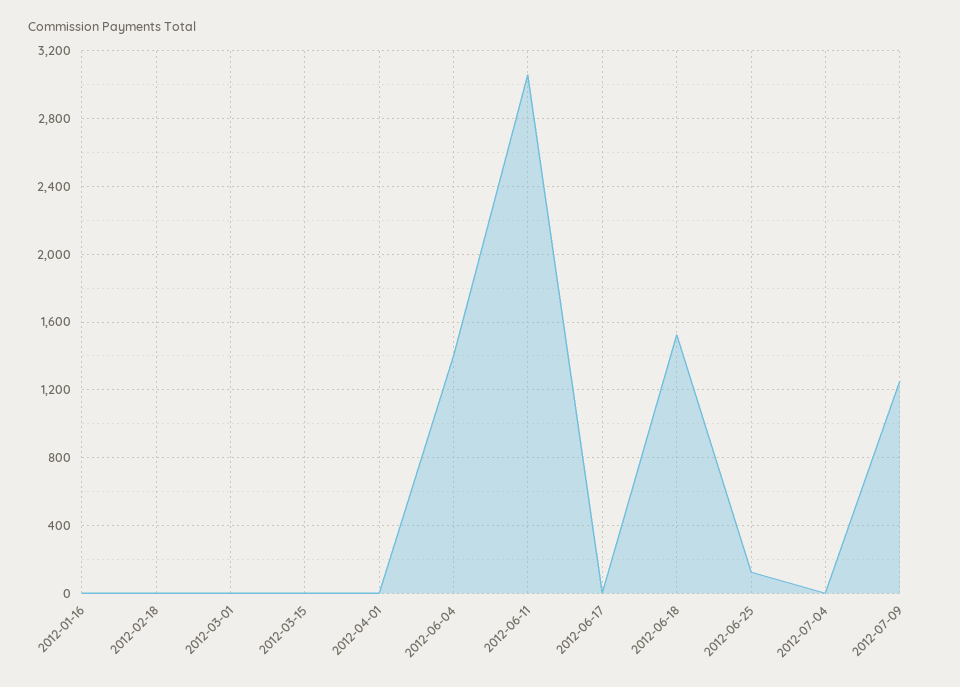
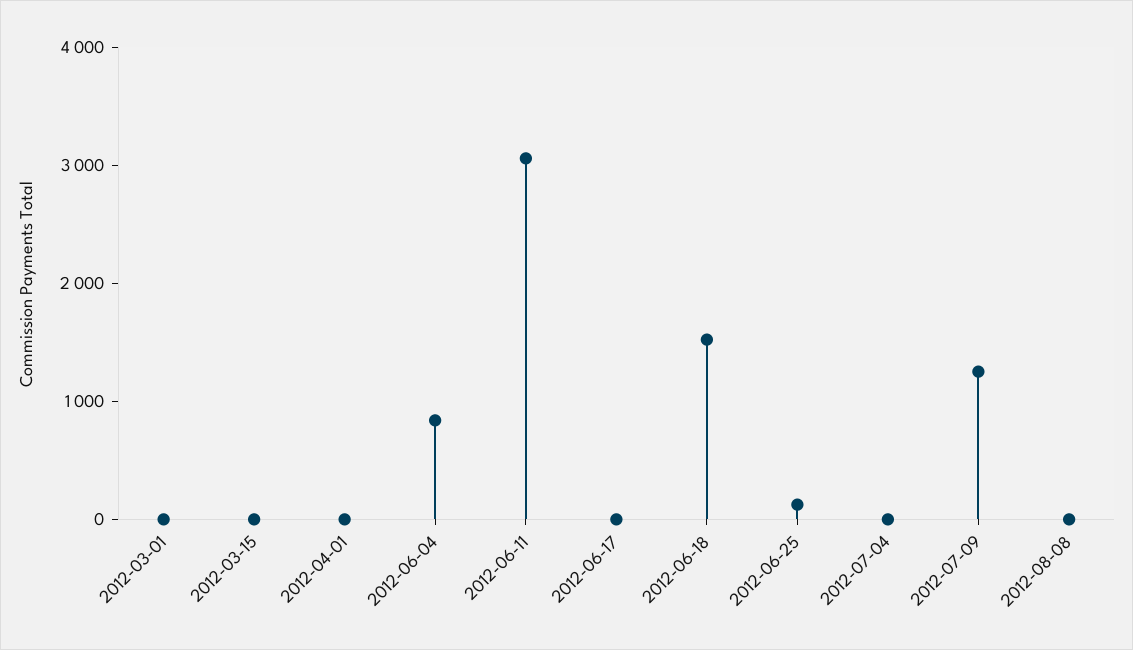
2012-01-16: 0 -> none
2012-02-18: 0 -> none
2012-06-04: 1400 -> 800
2012-08-08: none -> 0

